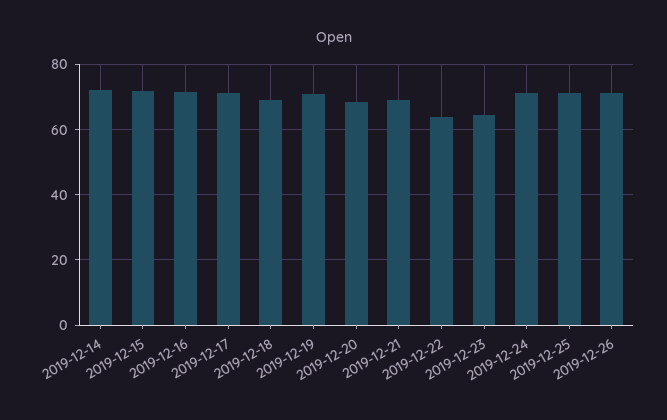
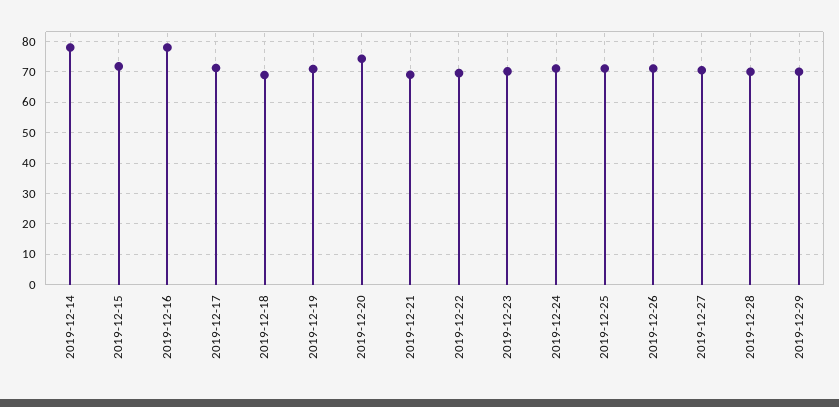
2019-12-14: 72 -> 78
2019-12-16: 72 -> 78
2019-12-20: 68 -> 74
2019-12-22: 64 -> 70
2019-12-23: 64 -> 70
2019-12-27: none -> 70
2019-12-28: none -> 70
2019-12-29: none -> 70

